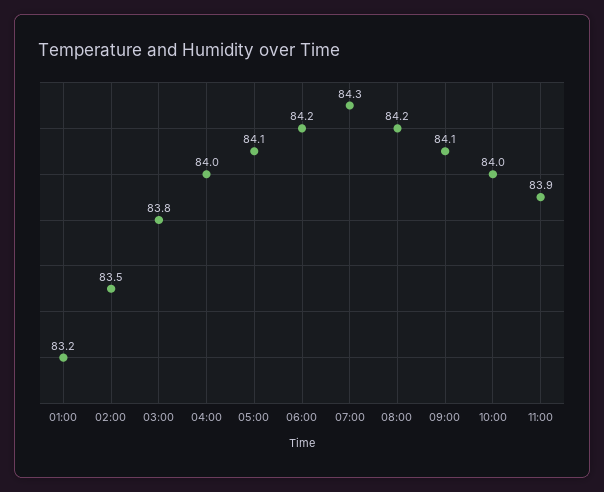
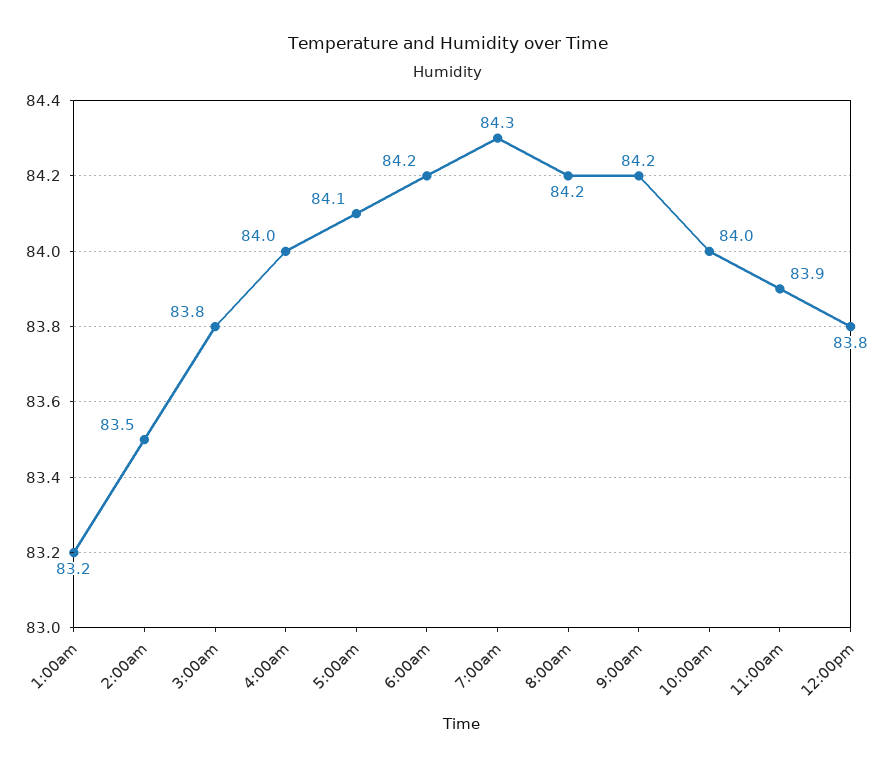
09:00: 84.1 -> 84.2
12:00pm: none -> 83.8

